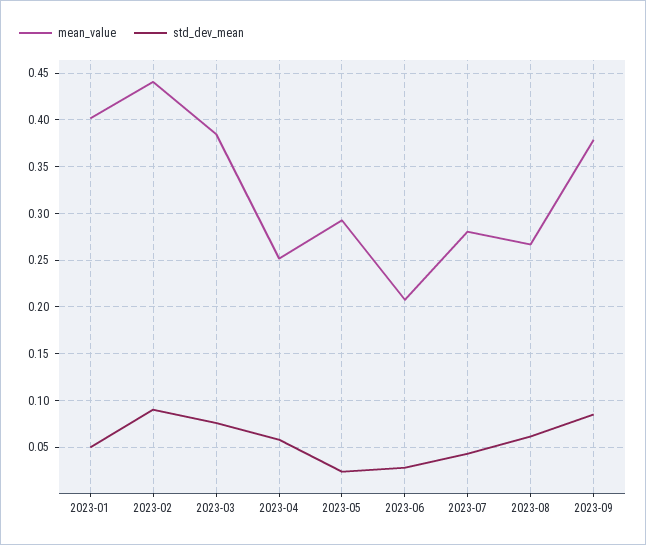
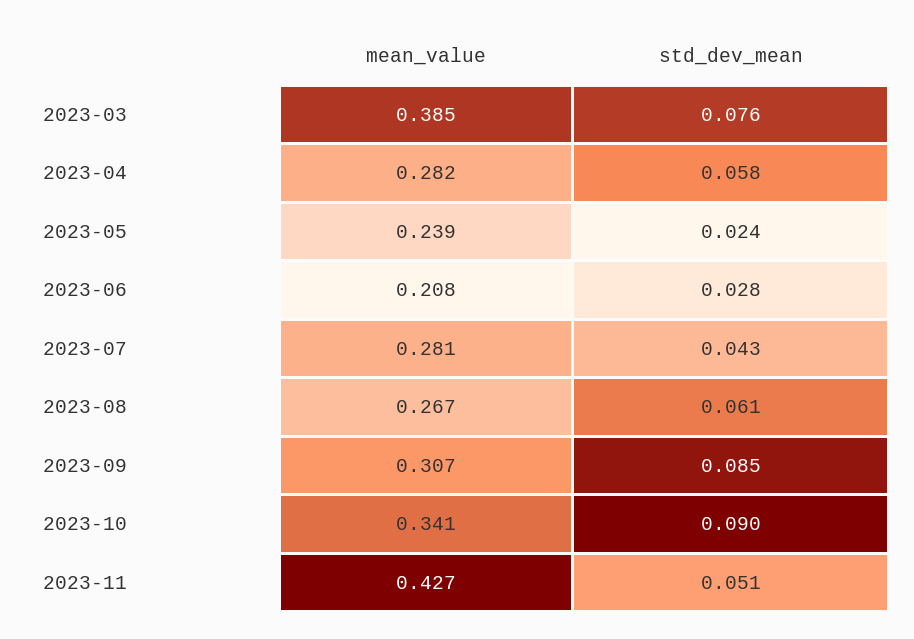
mean_value, 2023-01: 0.4 -> none
std_dev_mean, 2023-01: 0.05 -> none
mean_value, 2023-02: 0.44 -> none
std_dev_mean, 2023-02: 0.09 -> none
mean_value, 2023-04: 0.25 -> 0.282
mean_value, 2023-05: 0.29 -> 0.239
mean_value, 2023-09: 0.38 -> 0.307
mean_value, 2023-10: none -> 0.341
std_dev_mean, 2023-10: none -> 0.09
mean_value, 2023-11: none -> 0.427
std_dev_mean, 2023-11: none -> 0.051

